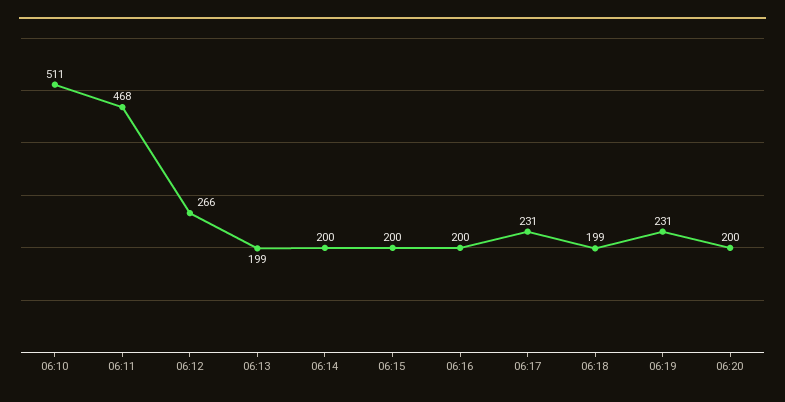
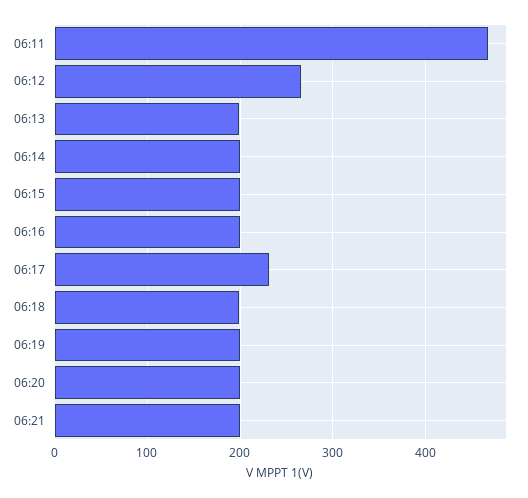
06:10: 511 -> none
06:19: 231 -> 200
06:21: none -> 200

